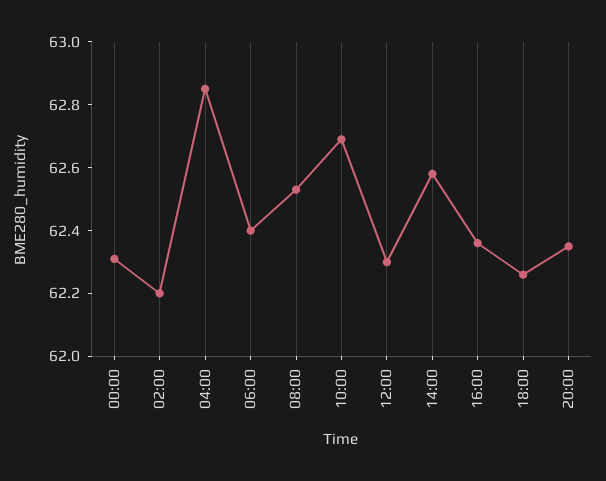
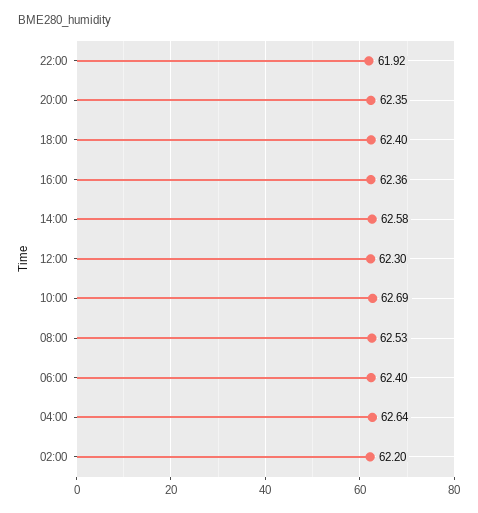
00:00: 62.3 -> none
04:00: 62.85 -> 62.64
18:00: 62.25 -> 62.4
22:00: none -> 61.92

